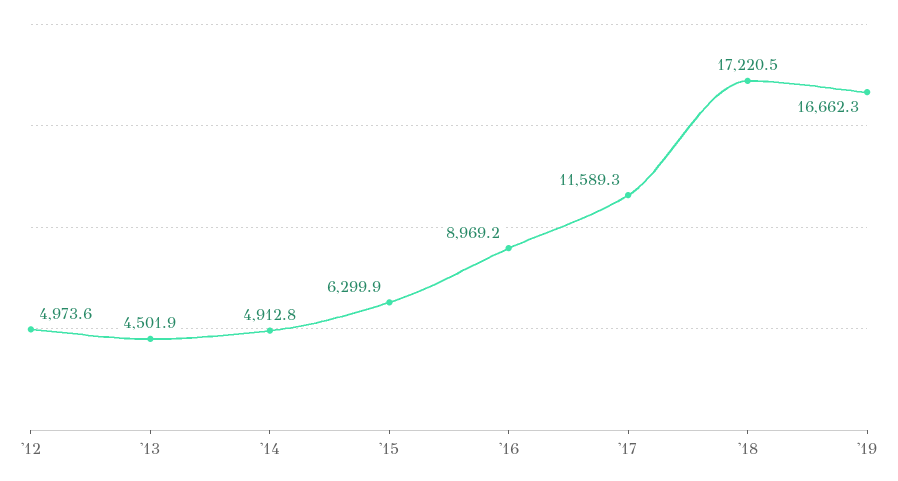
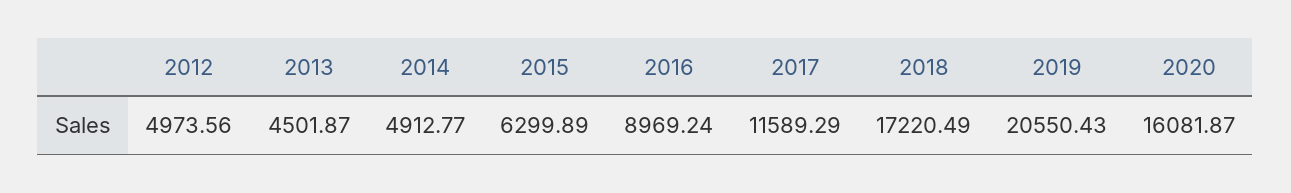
'19: 16662.3 -> 20550.43
2020: none -> 16081.87

